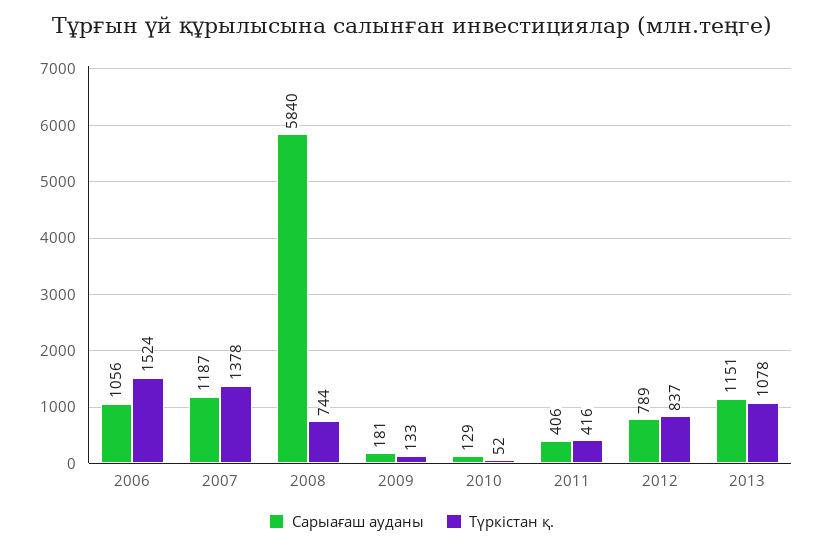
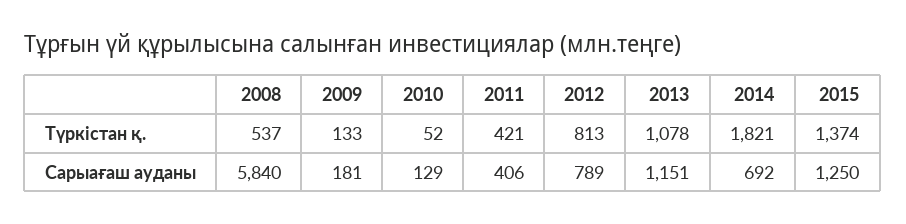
Сарыағаш ауданы, 2006: 1056 -> none
Түркістан қ., 2006: 1524 -> none
Сарыағаш ауданы, 2007: 1187 -> none
Түркістан қ., 2007: 1378 -> none
Түркістан қ., 2008: 744 -> 537
Түркістан қ., 2011: 416 -> 421
Түркістан қ., 2012: 837 -> 813
Түркістан қ., 2014: none -> 1821
Түркістан қ., 2015: none -> 1374
Сарыағаш ауданы, 2014: none -> 692
Сарыағаш ауданы, 2015: none -> 1250

